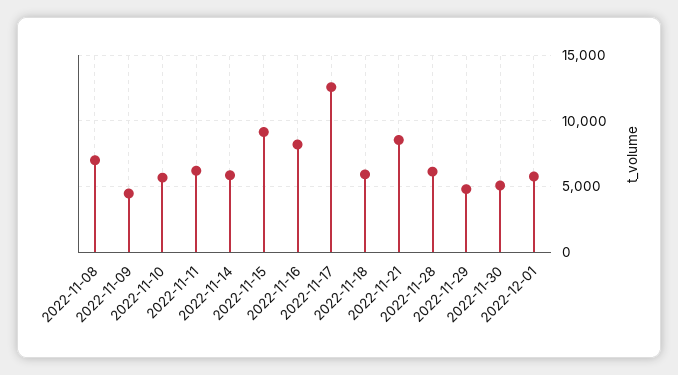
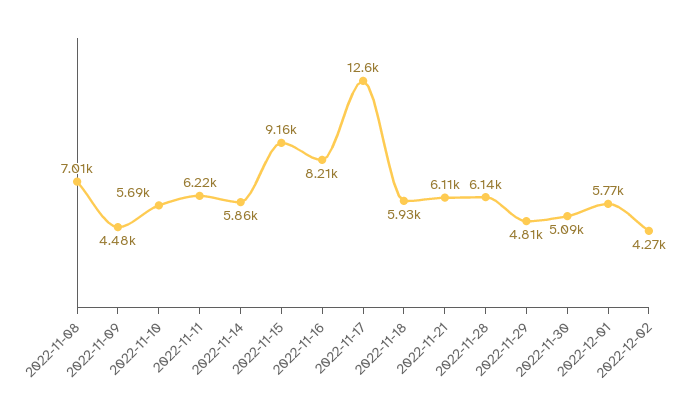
2022-11-21: 8500 -> 6110
2022-12-02: none -> 4270

